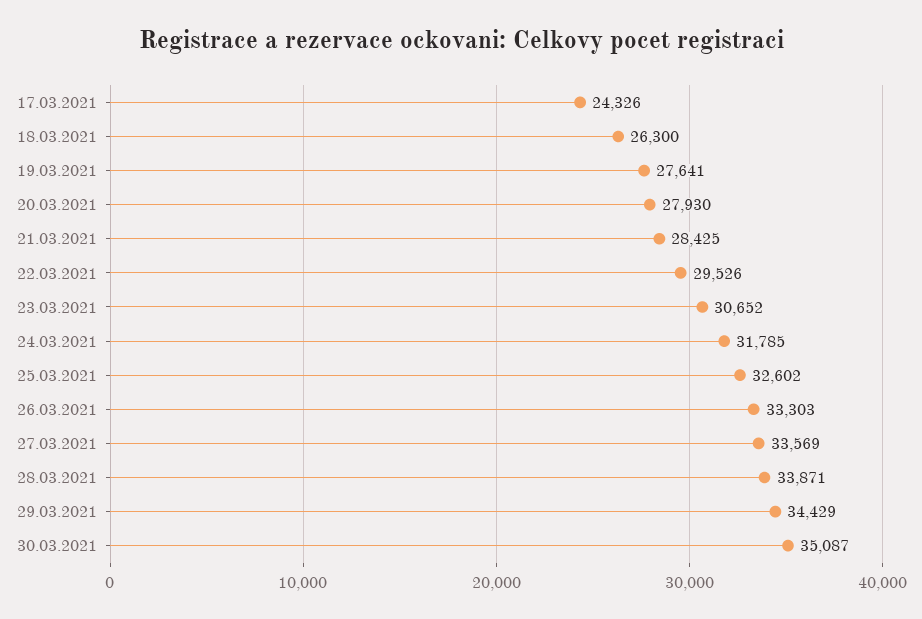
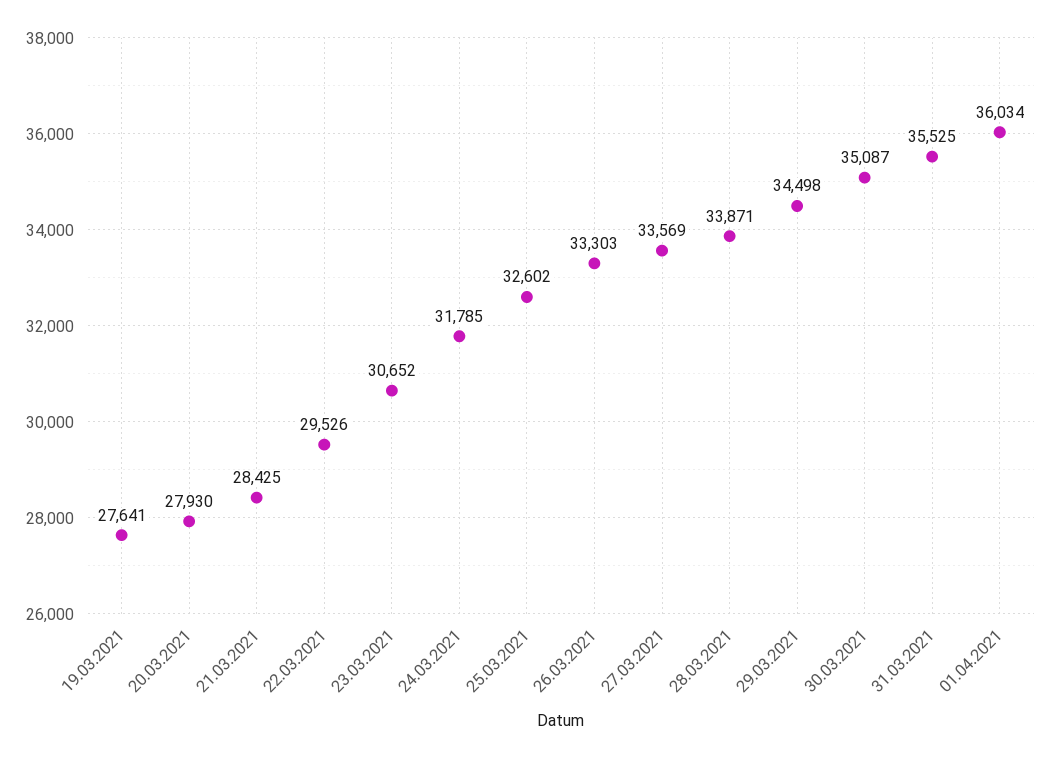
17.03.2021: 24326 -> none
18.03.2021: 26300 -> none
29.03.2021: 34429 -> 34498
31.03.2021: none -> 35525
01.04.2021: none -> 36034

